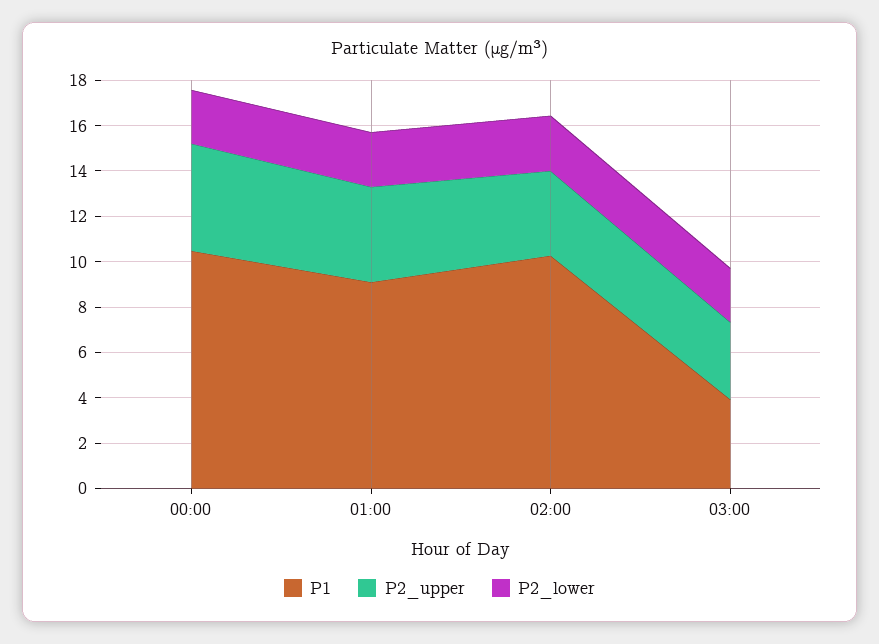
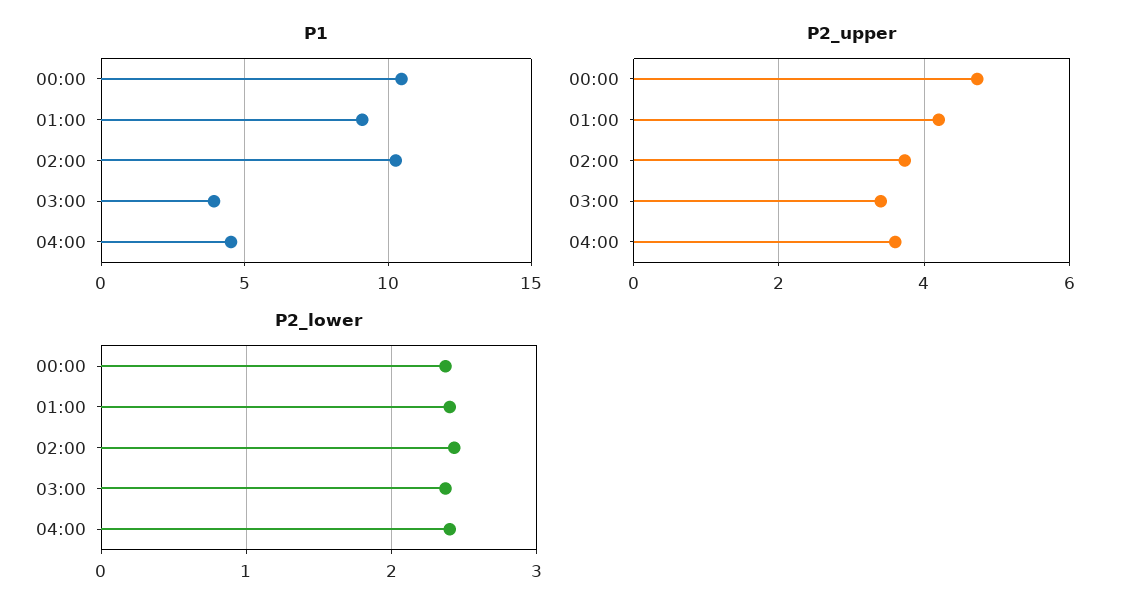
P1, 04:00: none -> 4.5
P2_upper, 04:00: none -> 3.6
P2_lower, 04:00: none -> 2.4

